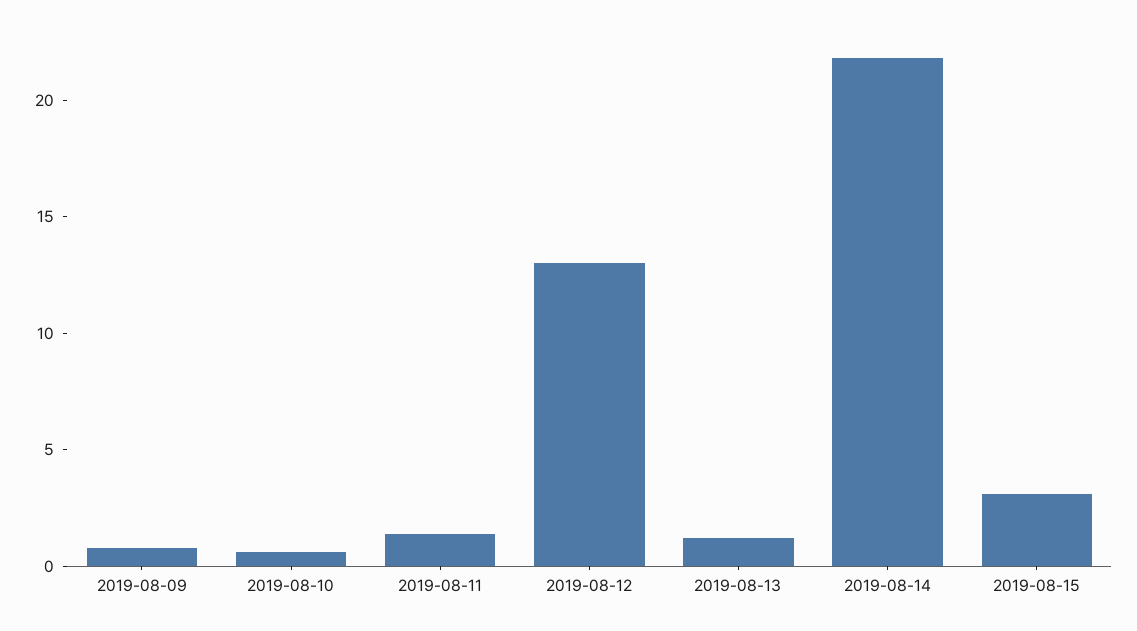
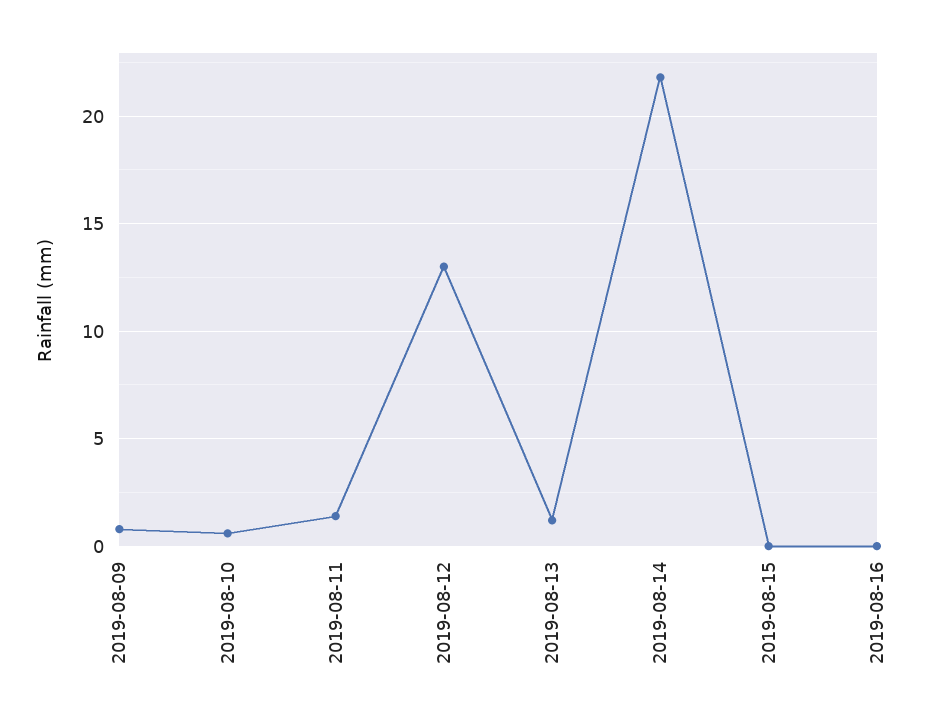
2019-08-15: 3 -> 0
2019-08-16: none -> 0

